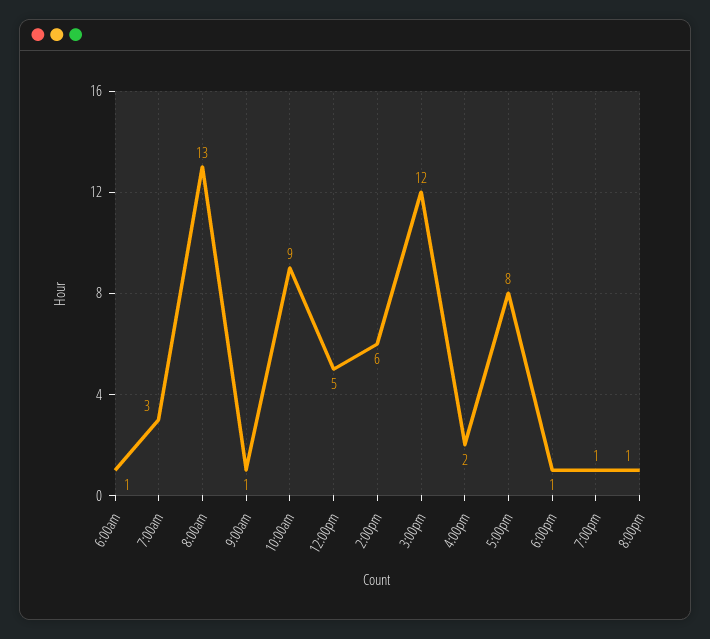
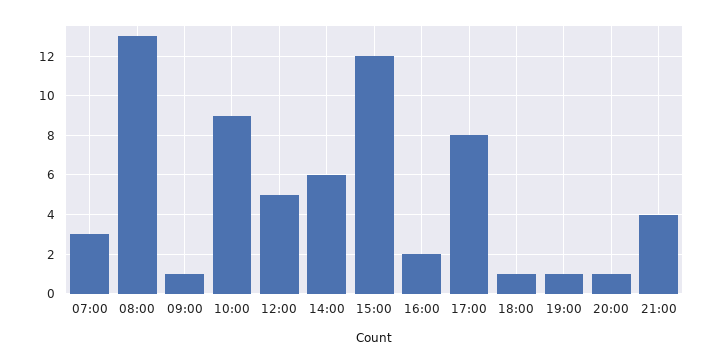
6:00am: 1 -> none
21:00: none -> 4

